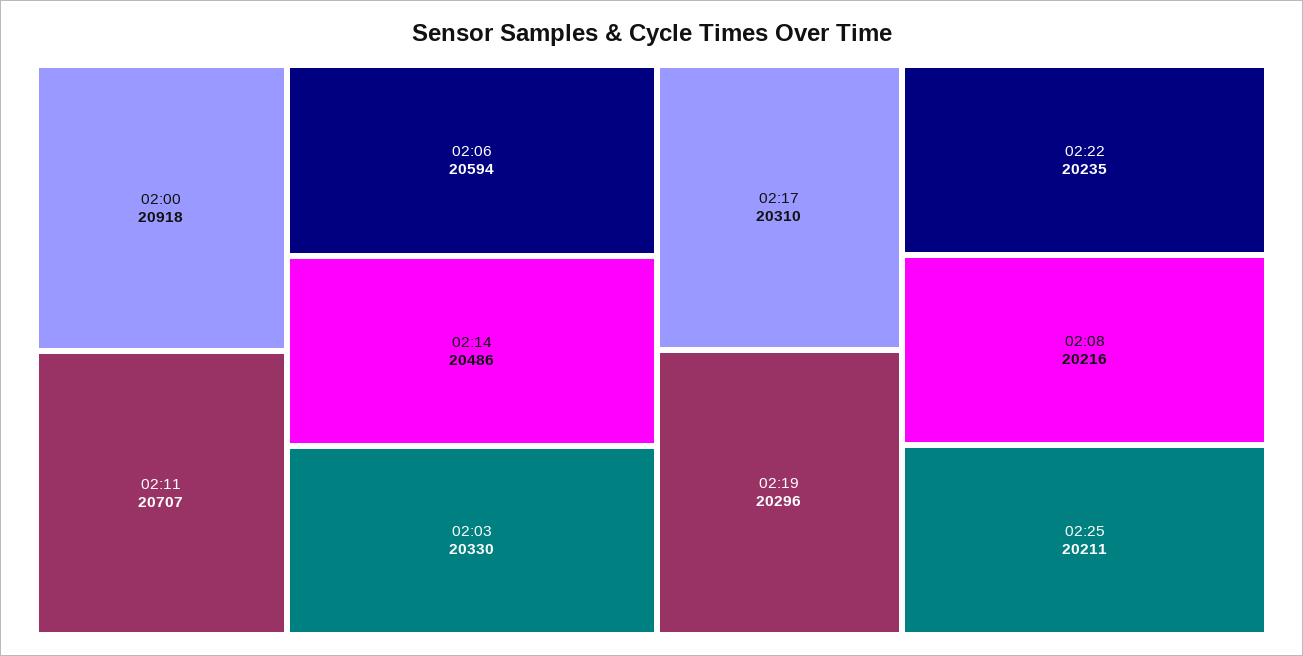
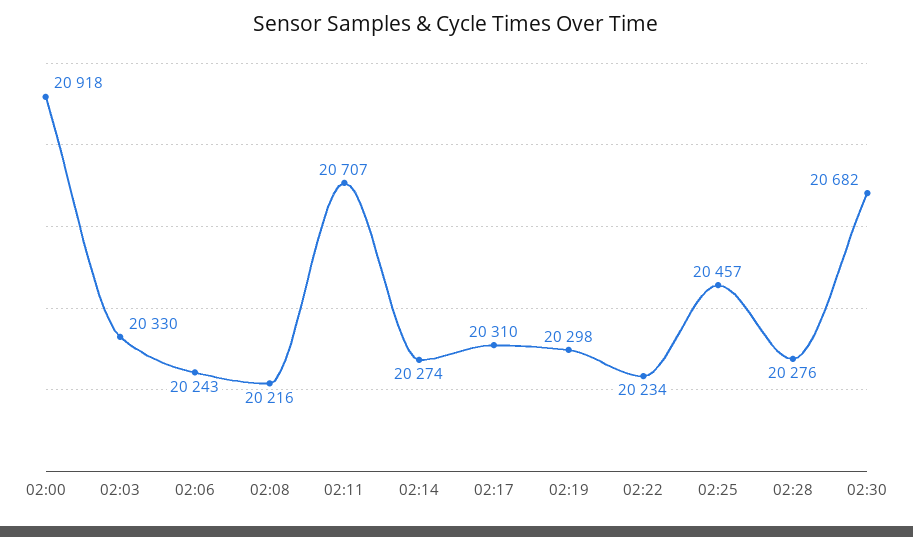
02:06: 20594 -> 20243
02:14: 20486 -> 20274
02:19: 20296 -> 20298
02:22: 20235 -> 20234
02:25: 20211 -> 20457
02:28: none -> 20276
02:30: none -> 20682

